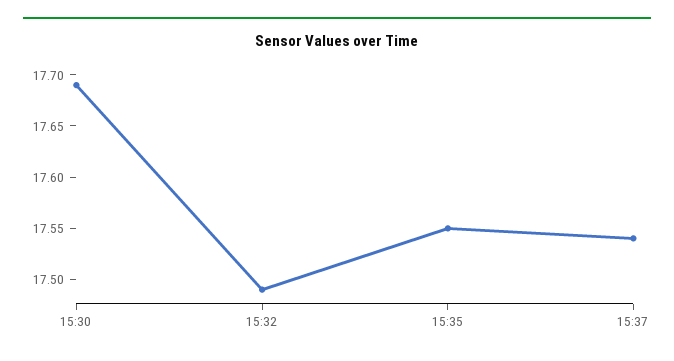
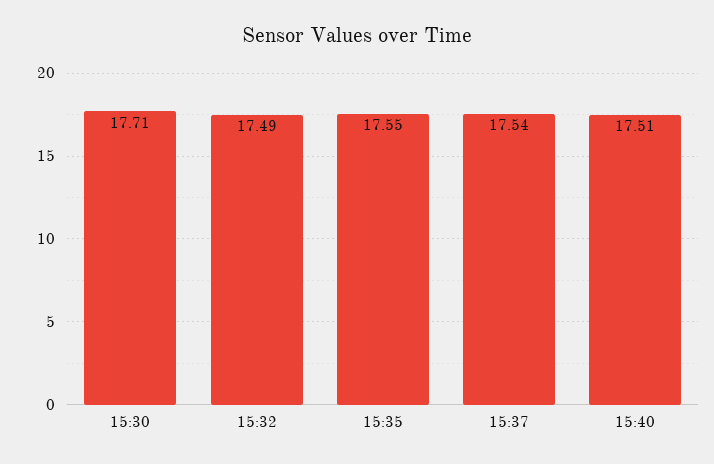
15:30: 17.69 -> 17.71
15:40: none -> 17.51

